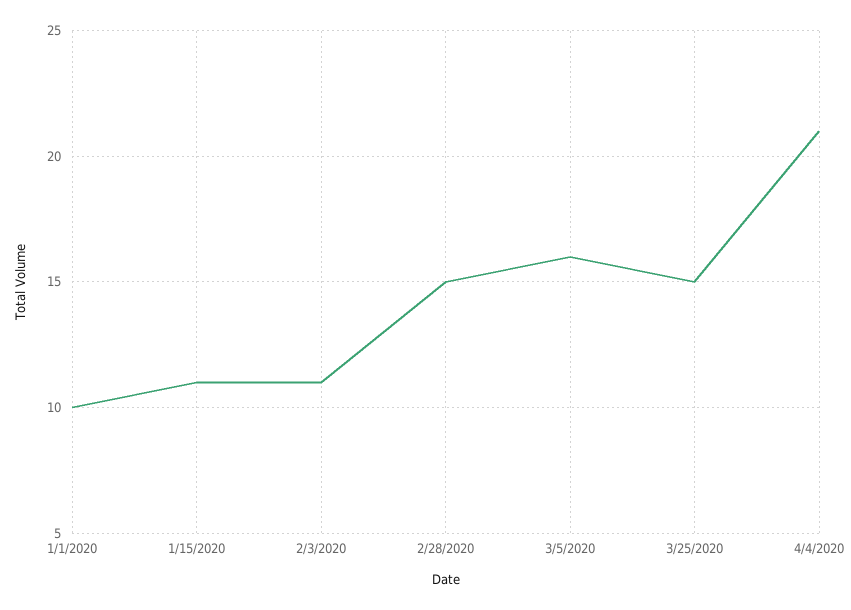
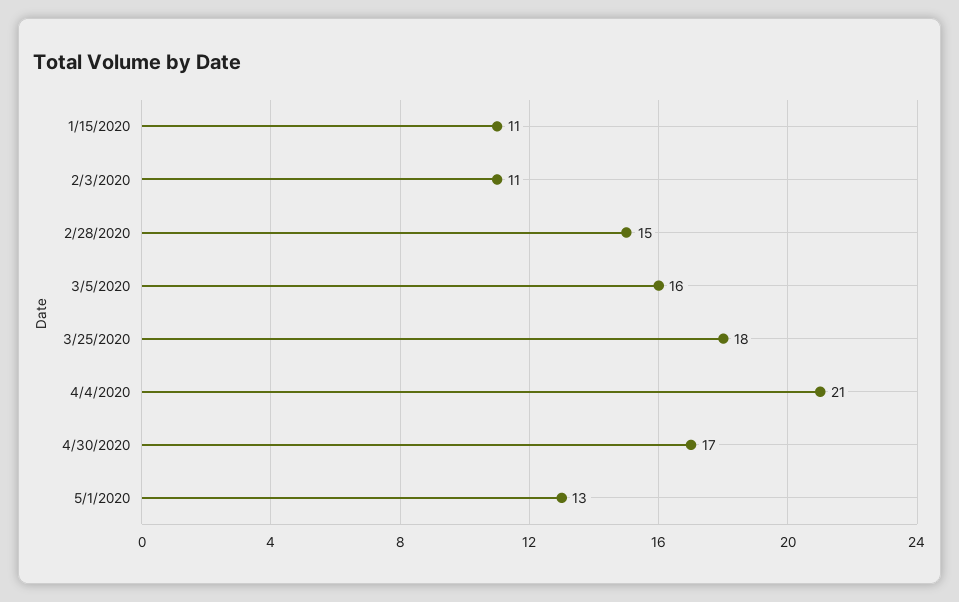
1/1/2020: 10 -> none
3/25/2020: 15 -> 18
4/30/2020: none -> 17
5/1/2020: none -> 13

